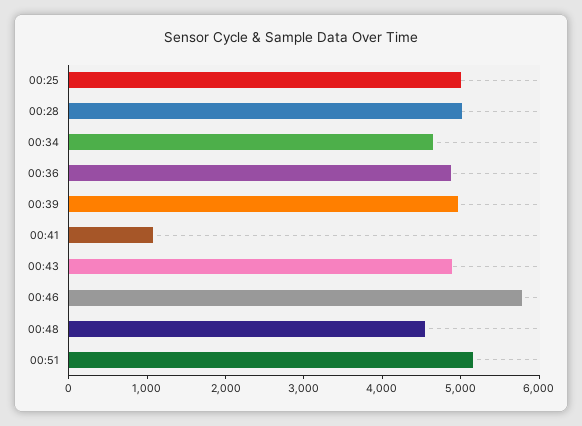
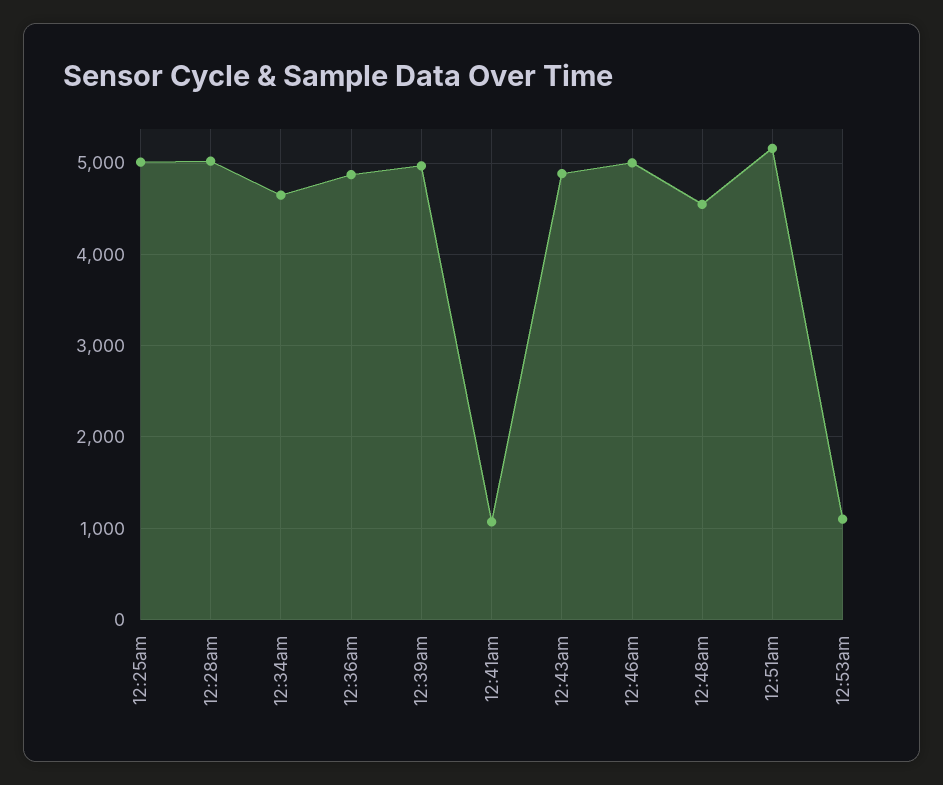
00:46: 5800 -> 5000
12:53am: none -> 1100

